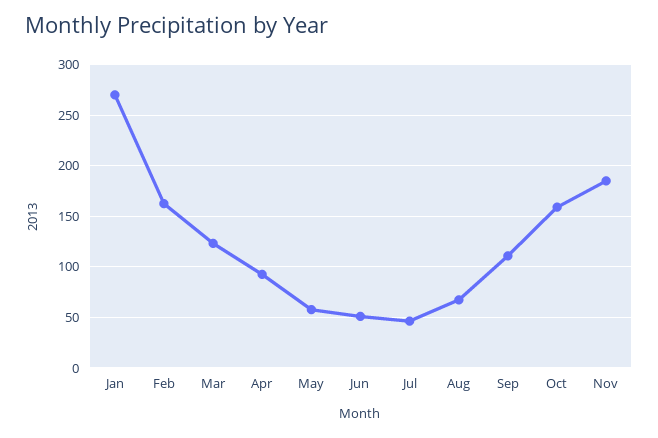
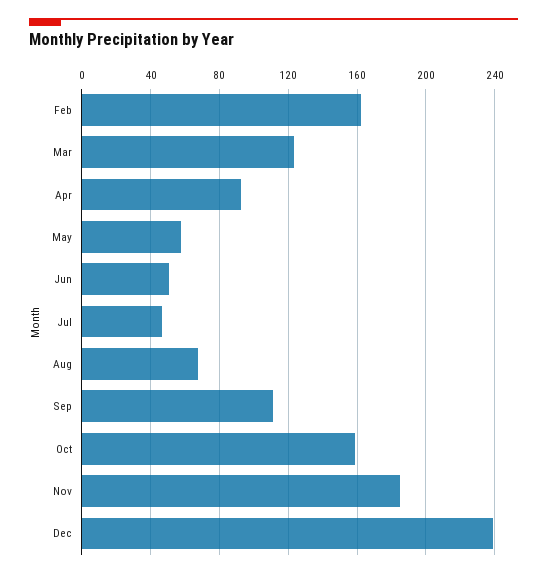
Jan: 270 -> none
Dec: none -> 240

